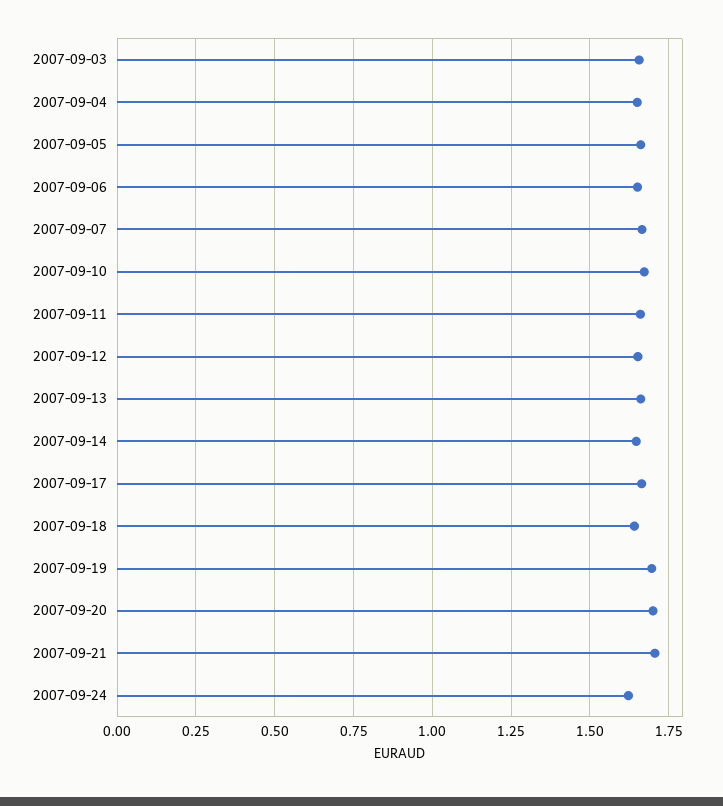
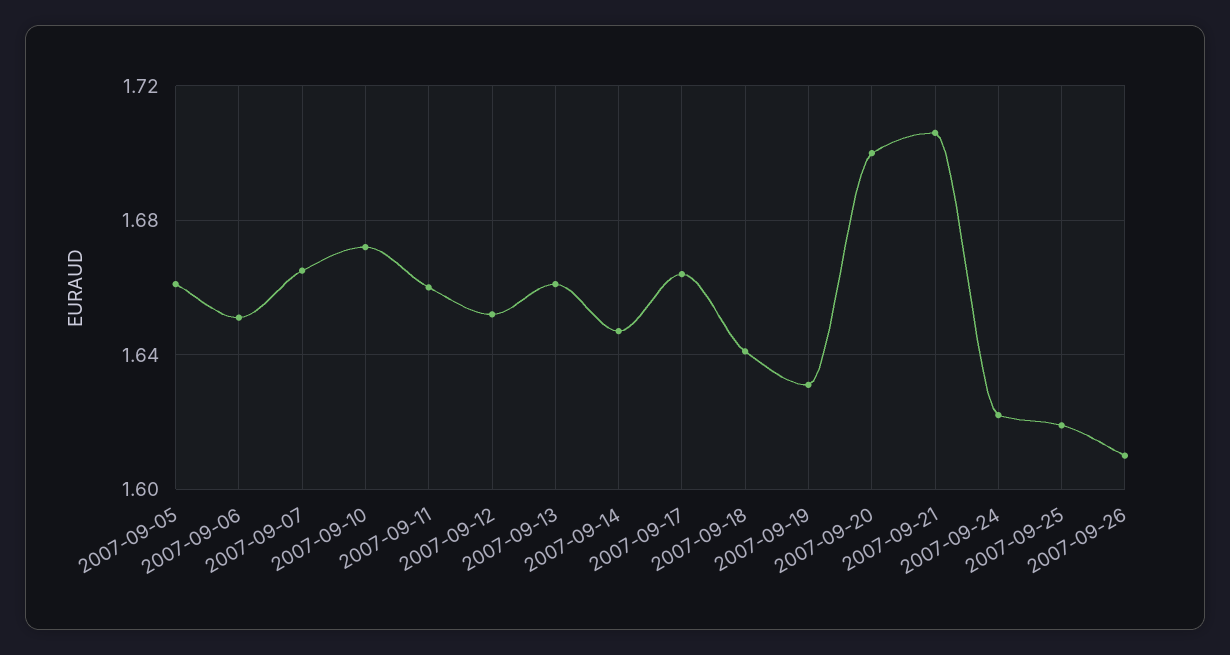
2007-09-03: 1.65 -> none
2007-09-04: 1.65 -> none
2007-09-19: 1.7 -> 1.63
2007-09-25: none -> 1.62
2007-09-26: none -> 1.61

